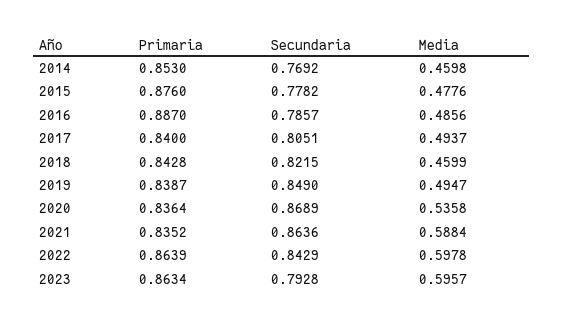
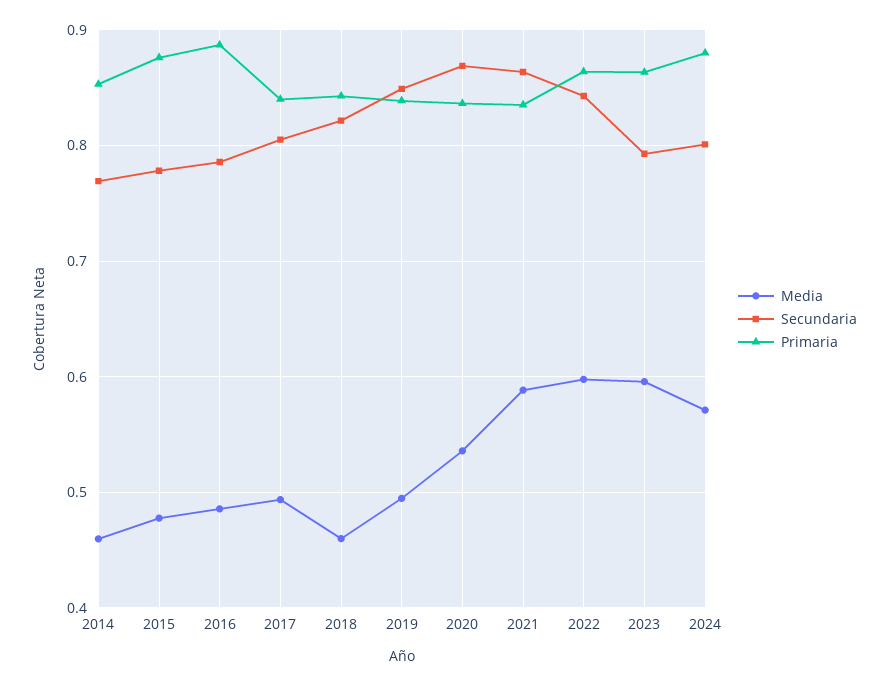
Media, 2024: none -> 0.57
Secundaria, 2024: none -> 0.8
Primaria, 2024: none -> 0.88

